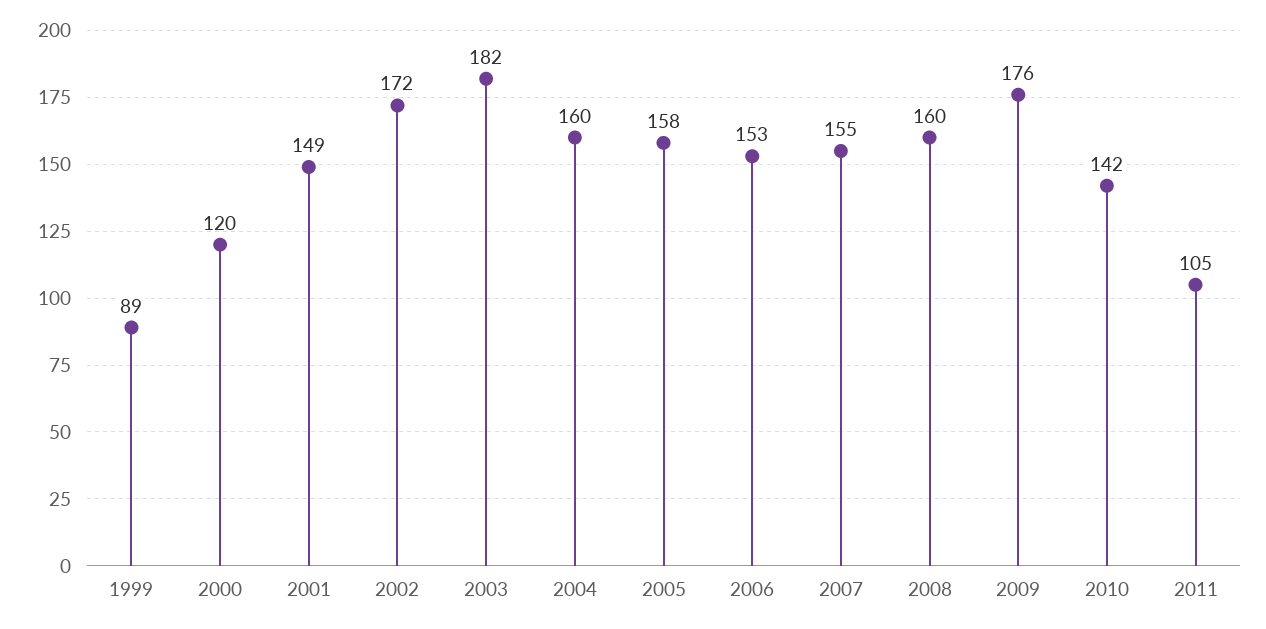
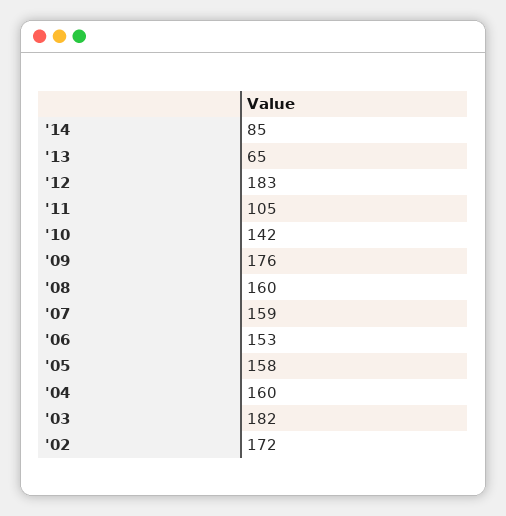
1999: 89 -> none
2000: 120 -> none
2001: 149 -> none
2007: 155 -> 159
'14: none -> 85
'13: none -> 65
'12: none -> 183

